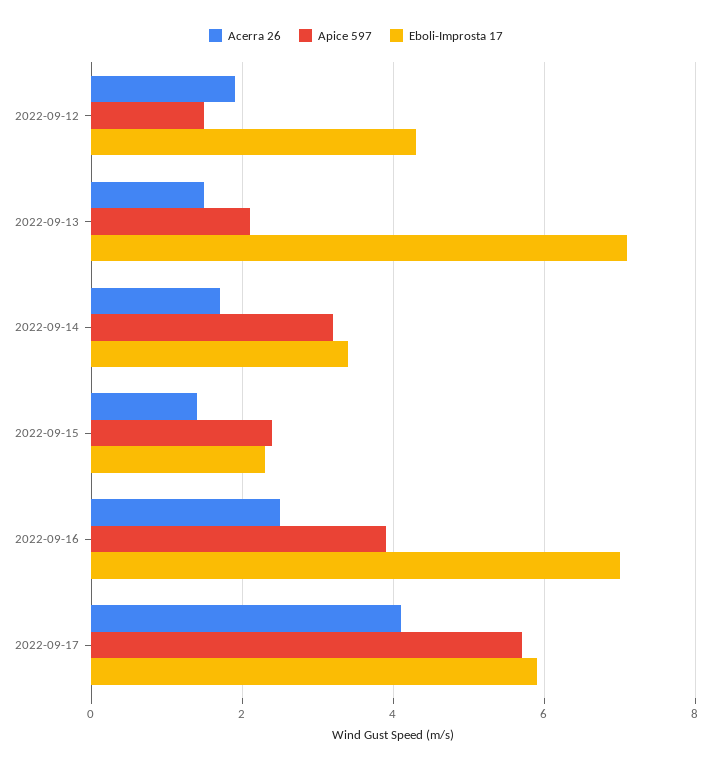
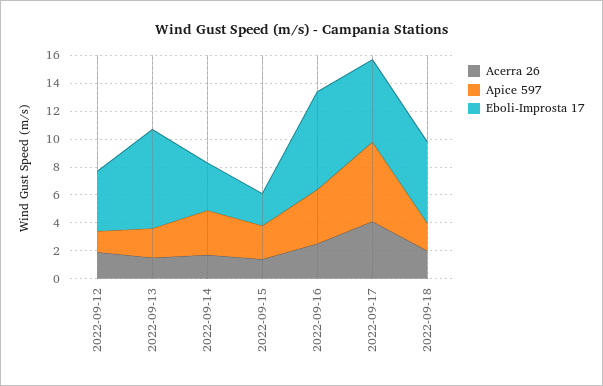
Acerra 26, 2022-09-18: none -> 2
Apice 597, 2022-09-18: none -> 2
Eboli-Improsta 17, 2022-09-18: none -> 6

